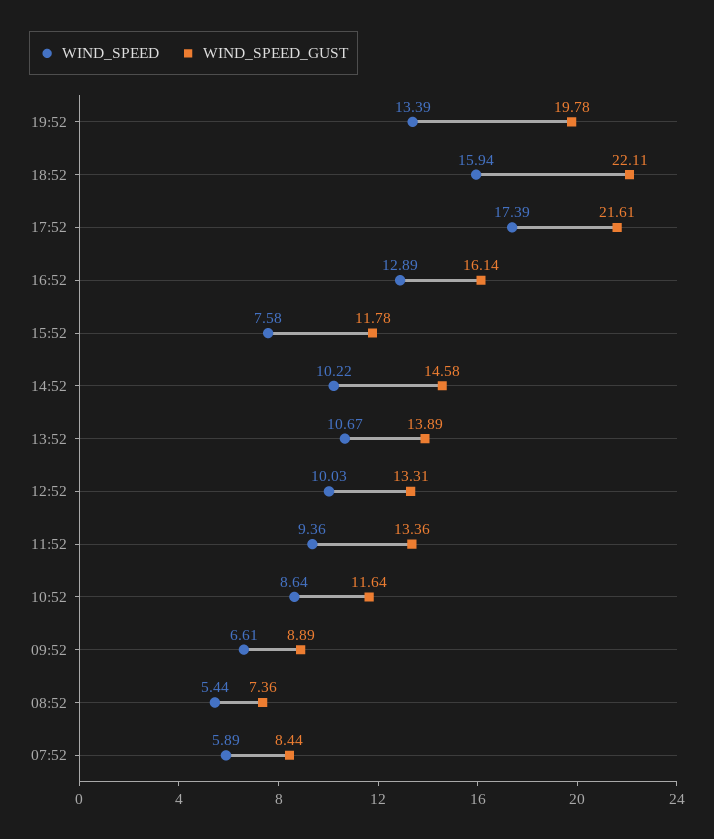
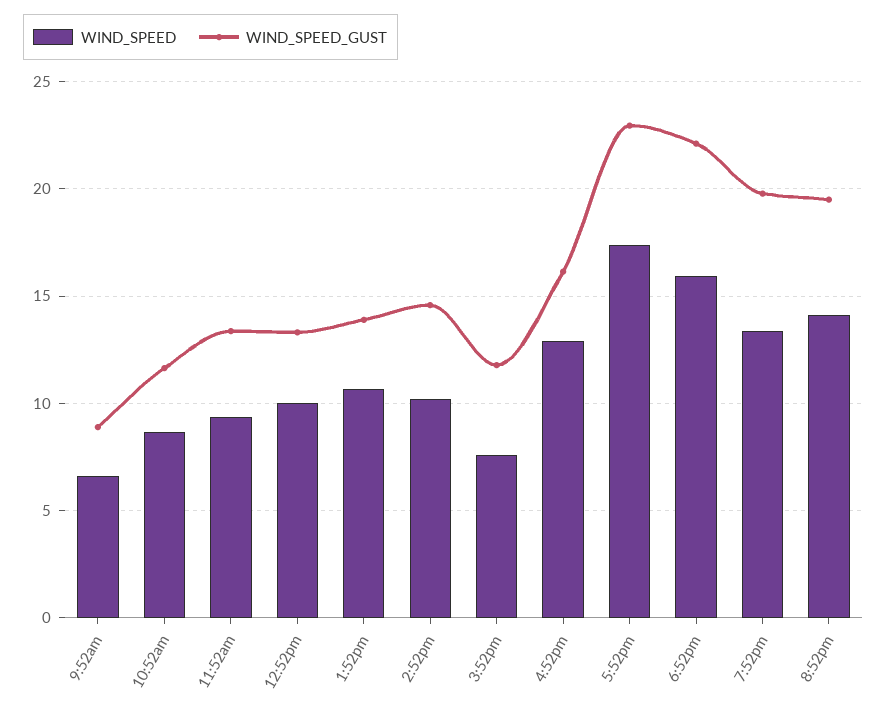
WIND_SPEED_GUST, 17:52: 21.61 -> 23
WIND_SPEED, 08:52: 5.44 -> none
WIND_SPEED_GUST, 08:52: 7.36 -> none
WIND_SPEED, 07:52: 5.89 -> none
WIND_SPEED_GUST, 07:52: 8.44 -> none
WIND_SPEED, 8:52pm: none -> 14
WIND_SPEED_GUST, 8:52pm: none -> 19.5

